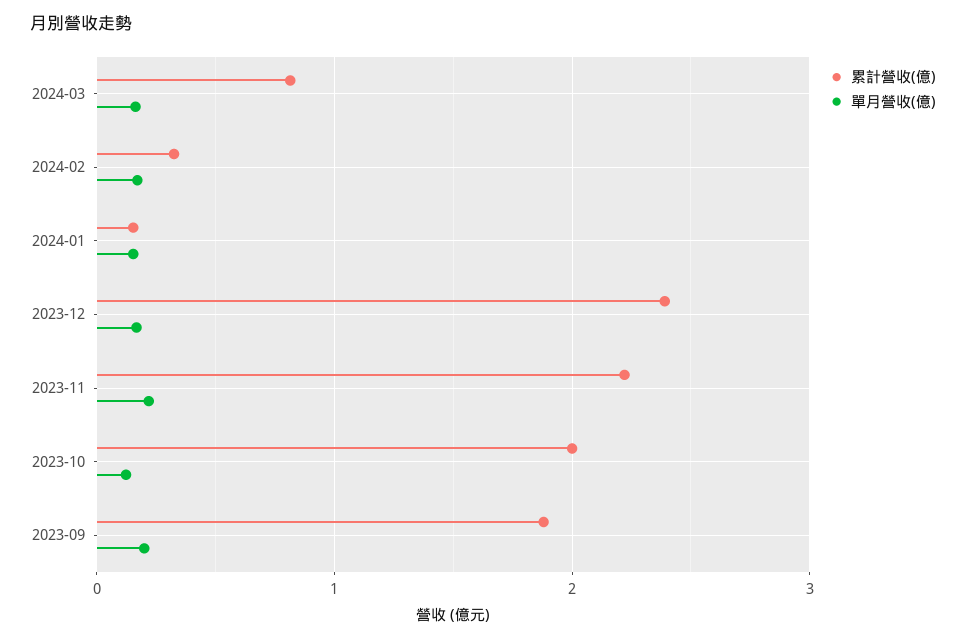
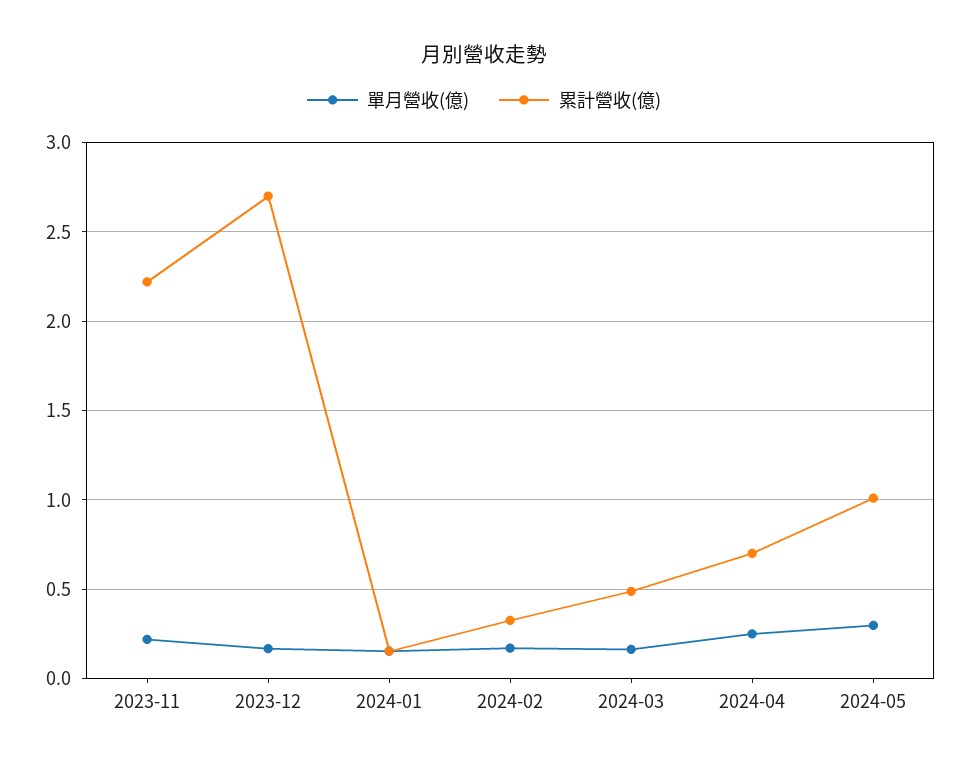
累計營收(億), 2024-03: 0.8 -> 0.5
累計營收(億), 2023-12: 2.4 -> 2.7
累計營收(億), 2023-10: 2 -> none
單月營收(億), 2023-10: 0.1 -> none
累計營收(億), 2023-09: 1.9 -> none
單月營收(億), 2023-09: 0.2 -> none
單月營收(億), 2024-04: none -> 0.25
累計營收(億), 2024-04: none -> 0.7
單月營收(億), 2024-05: none -> 0.3
累計營收(億), 2024-05: none -> 1

